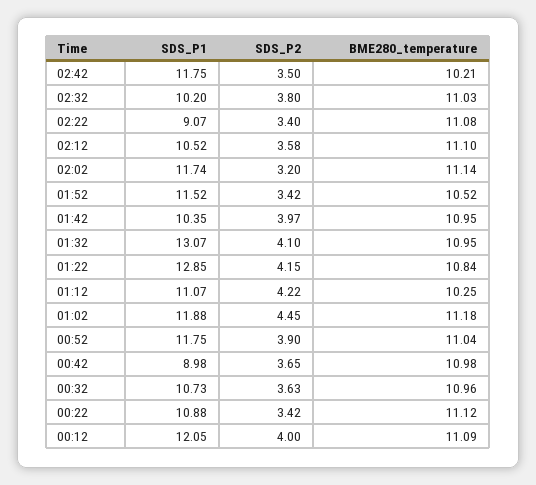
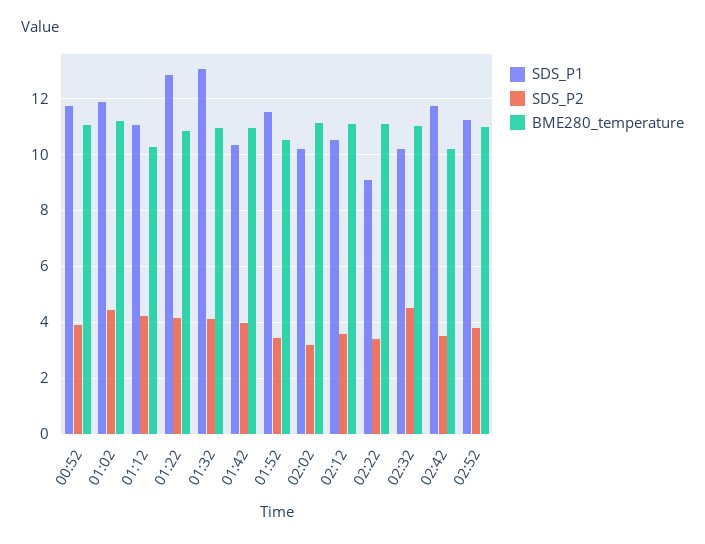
SDS_P2, 02:32: 3.8 -> 4.5
SDS_P1, 02:02: 11.74 -> 10.25
SDS_P1, 00:42: 8.98 -> none
SDS_P2, 00:42: 3.65 -> none
BME280_temperature, 00:42: 10.98 -> none
SDS_P1, 00:32: 10.73 -> none
SDS_P2, 00:32: 3.63 -> none
BME280_temperature, 00:32: 10.96 -> none
SDS_P1, 00:22: 10.88 -> none
SDS_P2, 00:22: 3.42 -> none
BME280_temperature, 00:22: 11.12 -> none
SDS_P1, 00:12: 12.05 -> none
SDS_P2, 00:12: 4 -> none
BME280_temperature, 00:12: 11.09 -> none
SDS_P1, 02:52: none -> 11.25
SDS_P2, 02:52: none -> 3.75
BME280_temperature, 02:52: none -> 11

